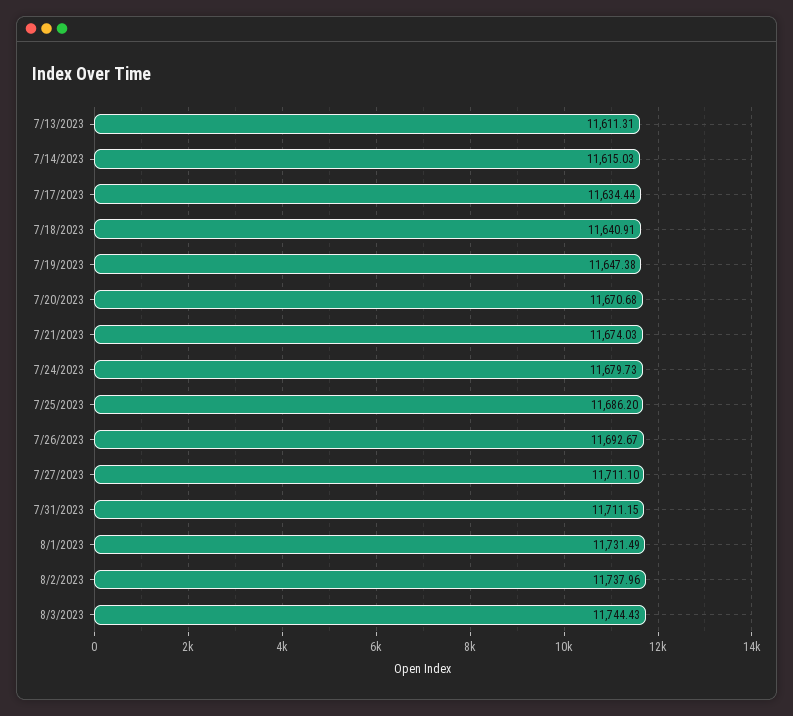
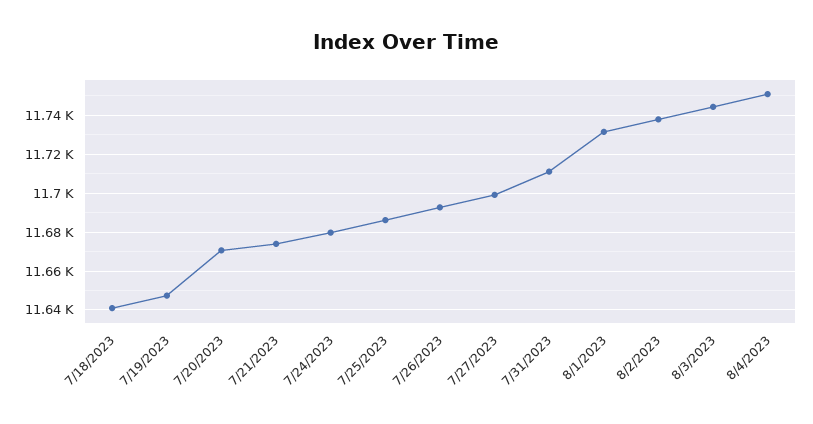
7/13/2023: 11611.31 -> none
7/14/2023: 11615.03 -> none
7/17/2023: 11634.44 -> none
7/27/2023: 11711.1 -> 11700
8/4/2023: none -> 11750

